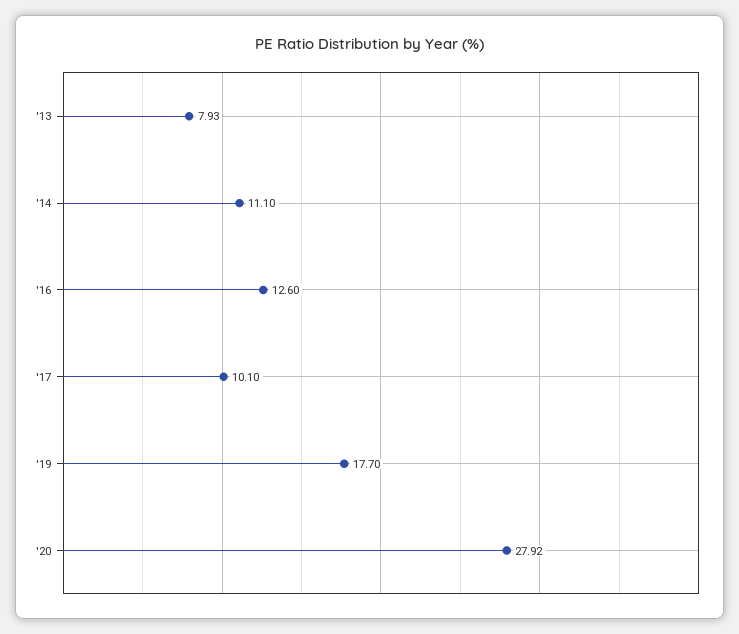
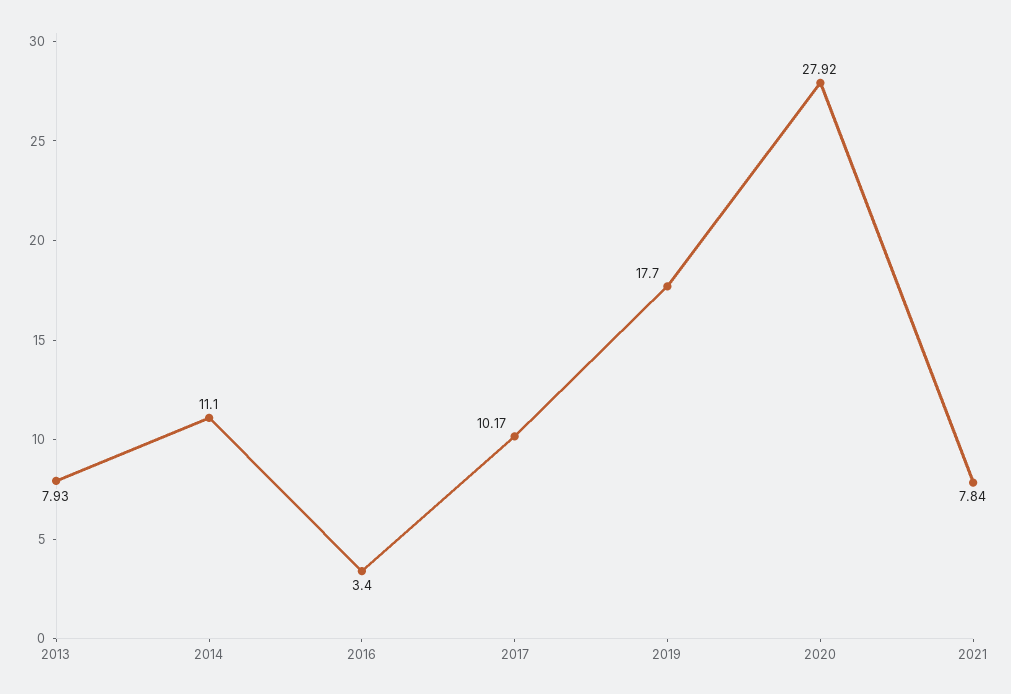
'16: 12.6 -> 3.4
'17: 10.1 -> 10.17
2021: none -> 7.84

